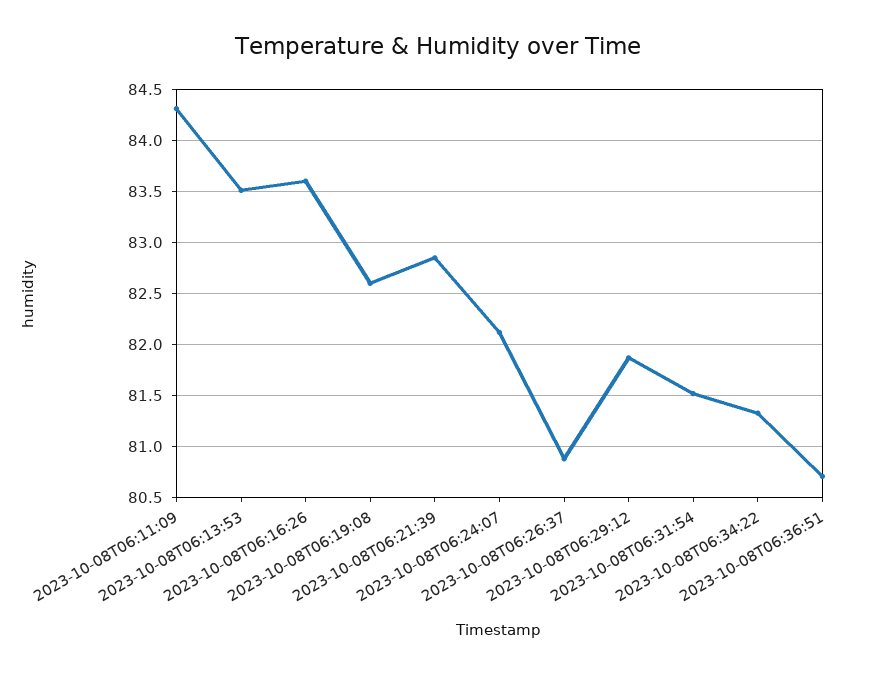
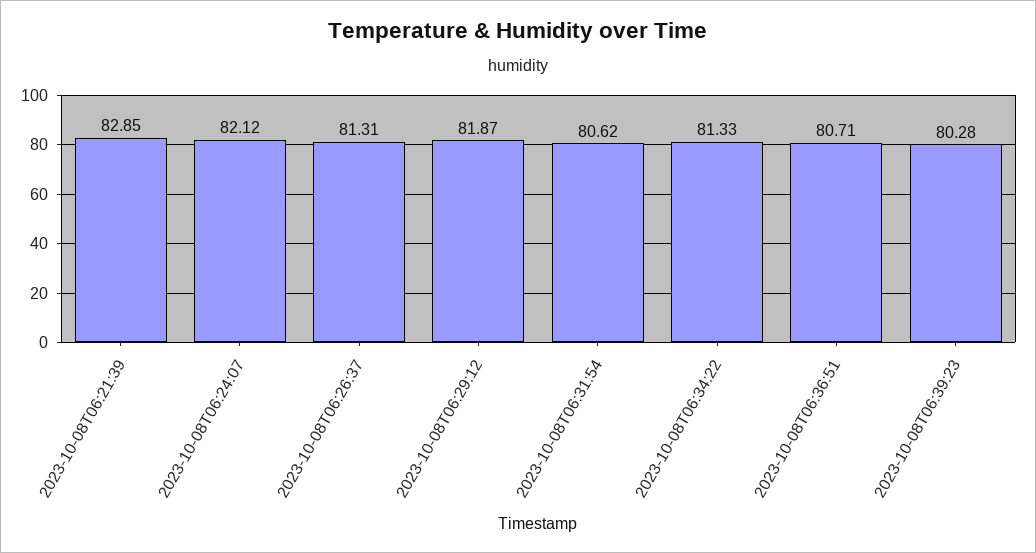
2023-10-08T06:11:09: 84.3 -> none
2023-10-08T06:13:53: 83.5 -> none
2023-10-08T06:16:26: 83.6 -> none
2023-10-08T06:19:08: 82.6 -> none
2023-10-08T06:26:37: 80.9 -> 81.31
2023-10-08T06:31:54: 81.5 -> 80.62
2023-10-08T06:39:23: none -> 80.28

